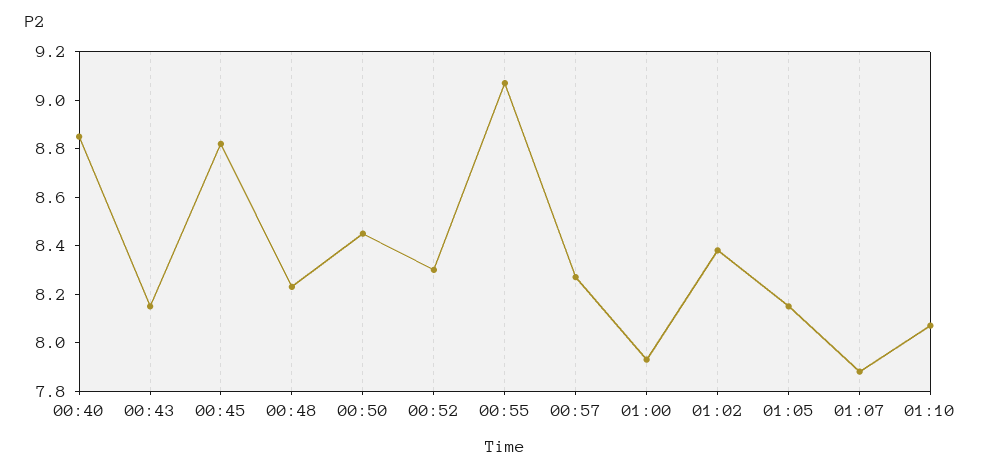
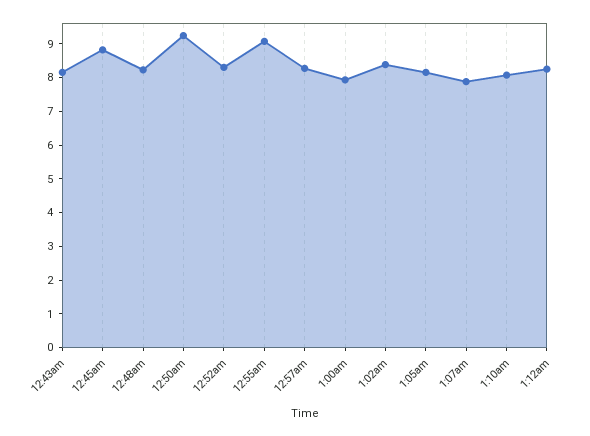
00:40: 8.85 -> none
00:50: 8.45 -> 9.25
1:12am: none -> 8.25

